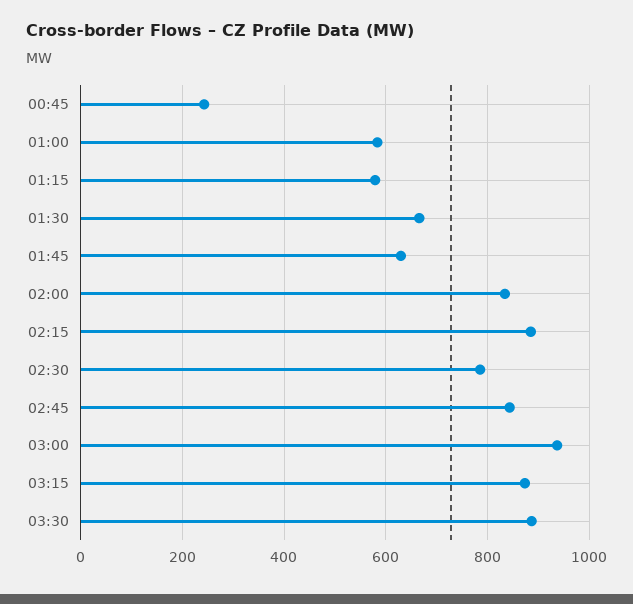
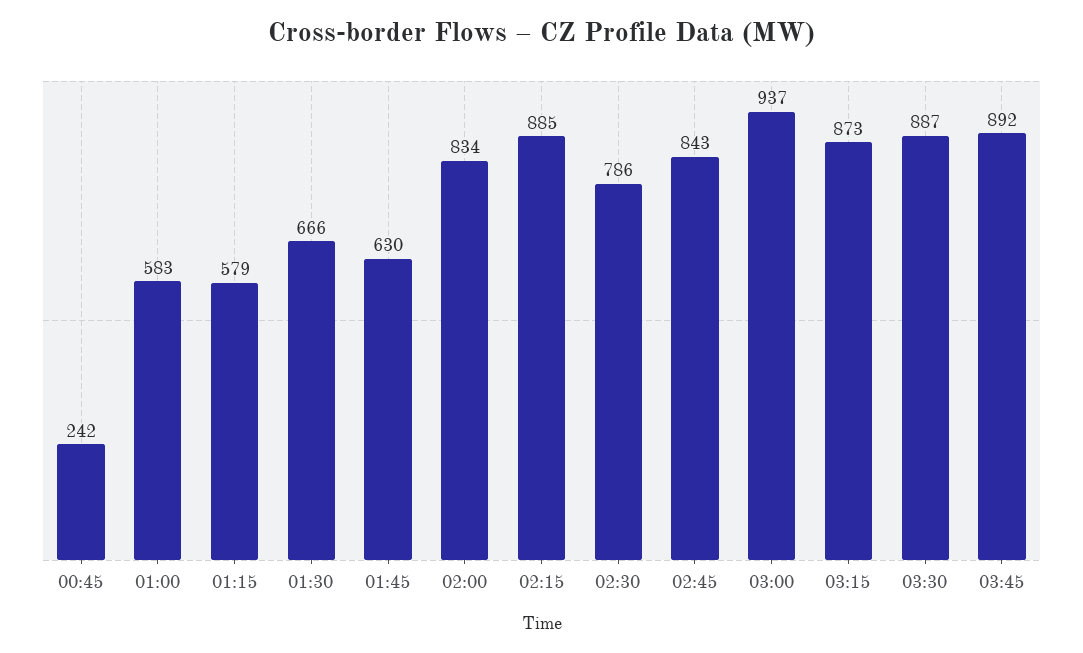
03:45: none -> 892

